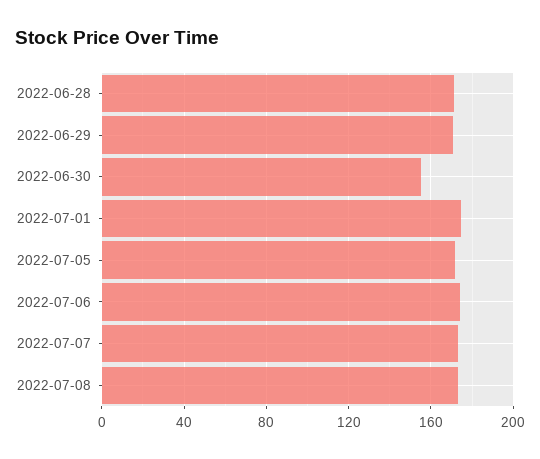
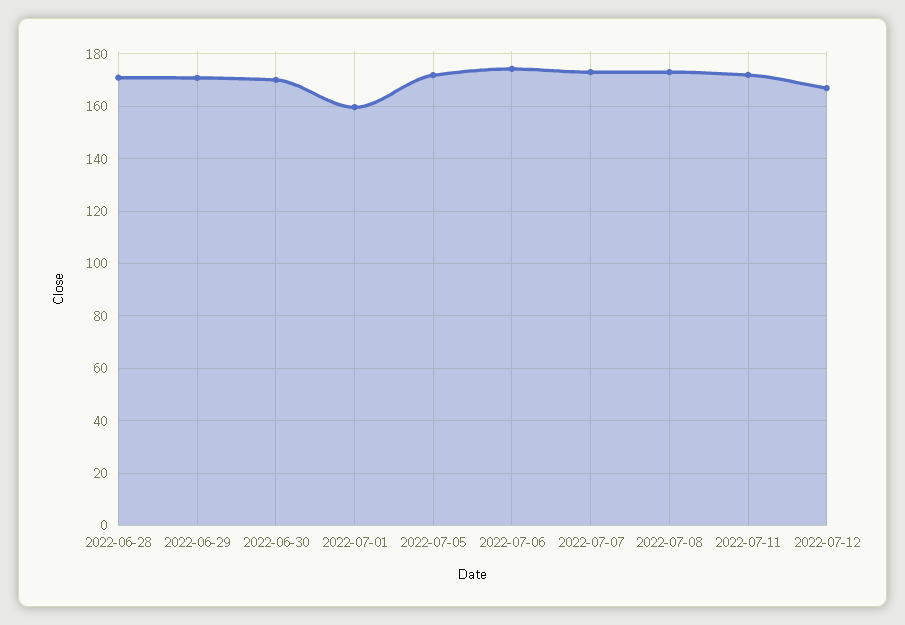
2022-06-30: 155 -> 170
2022-07-01: 175 -> 160
2022-07-11: none -> 172.5
2022-07-12: none -> 167.5

